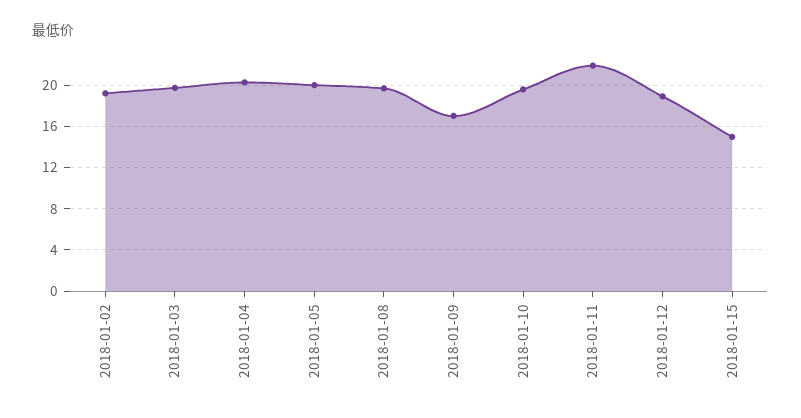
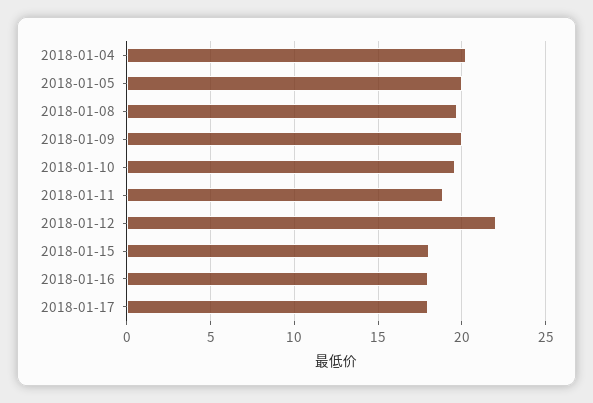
2018-01-02: 19 -> none
2018-01-03: 20 -> none
2018-01-09: 17 -> 20
2018-01-11: 22 -> 19
2018-01-12: 19 -> 22
2018-01-15: 15 -> 18
2018-01-16: none -> 18
2018-01-17: none -> 18

